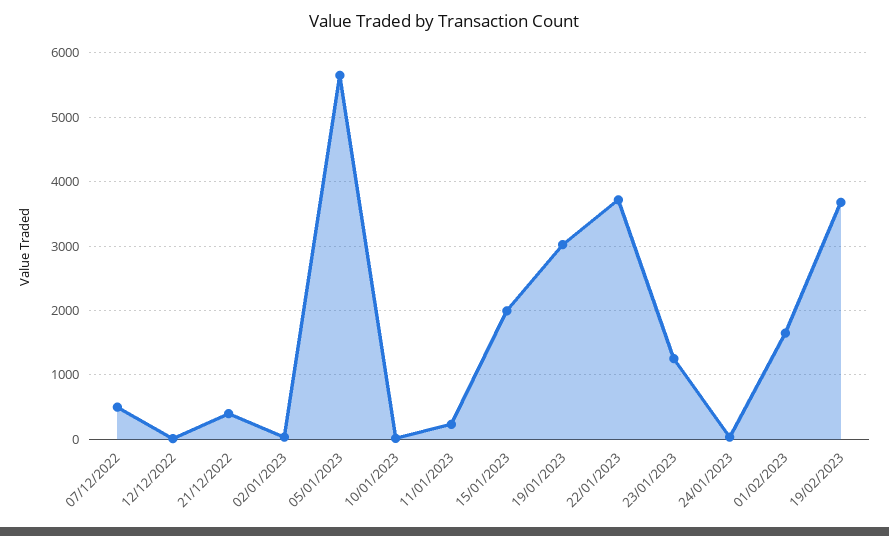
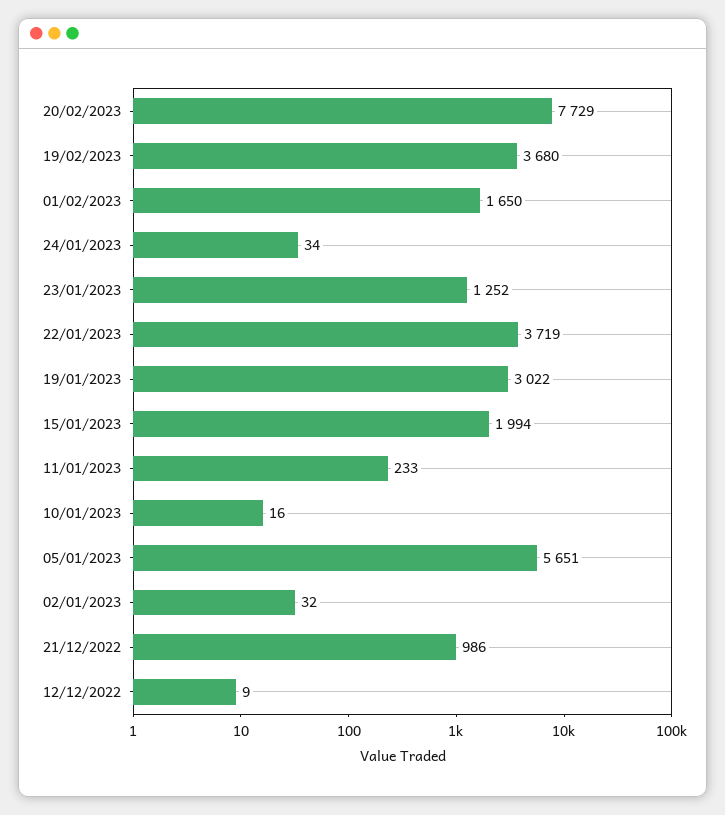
07/12/2022: 500 -> none
21/12/2022: 400 -> 986
20/02/2023: none -> 7729

